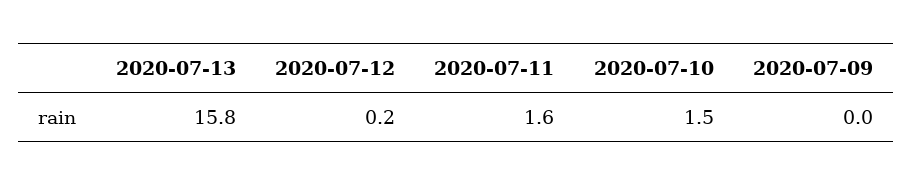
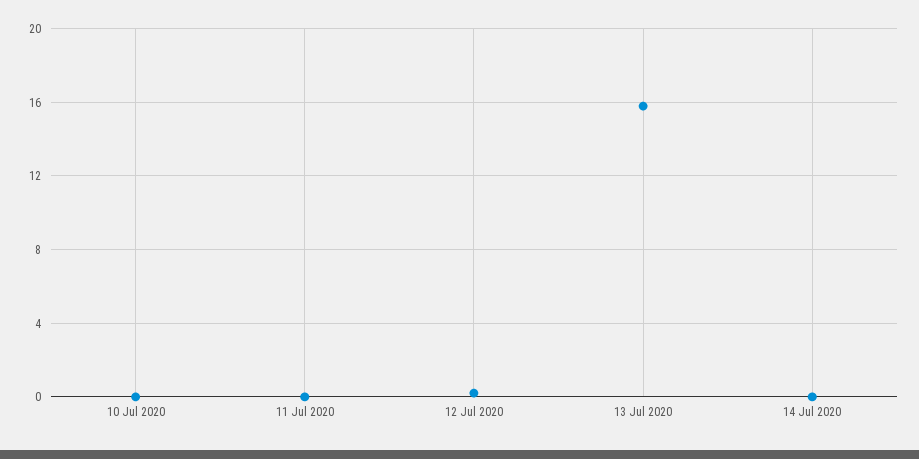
2020-07-11: 1.6 -> 0
2020-07-10: 1.5 -> 0
2020-07-09: 0 -> none
14 Jul 2020: none -> 0

